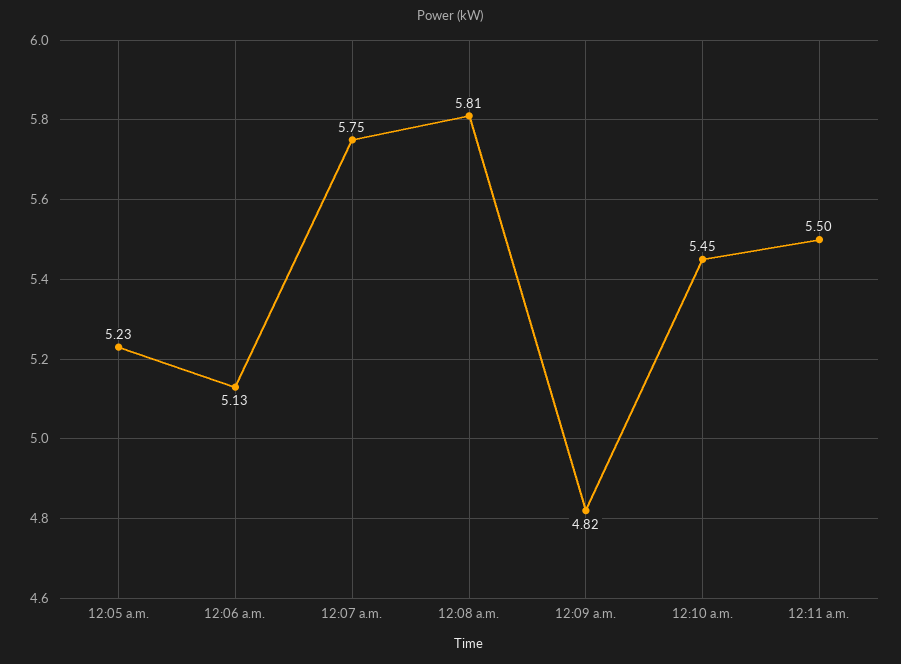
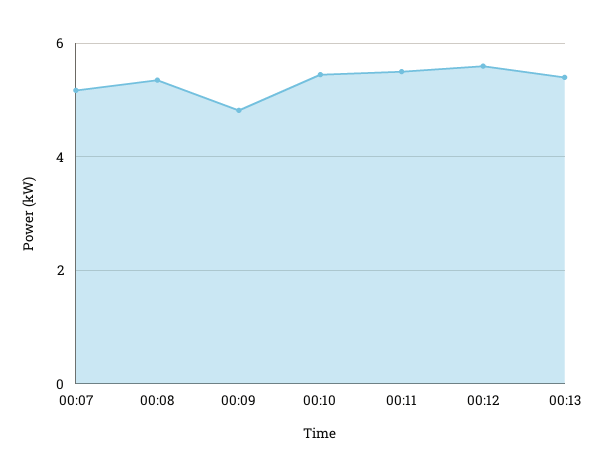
12:05 a.m.: 5.23 -> none
12:06 a.m.: 5.13 -> none
12:07 a.m.: 5.75 -> 5.2
12:08 a.m.: 5.81 -> 5.4
00:12: none -> 5.6
00:13: none -> 5.4

